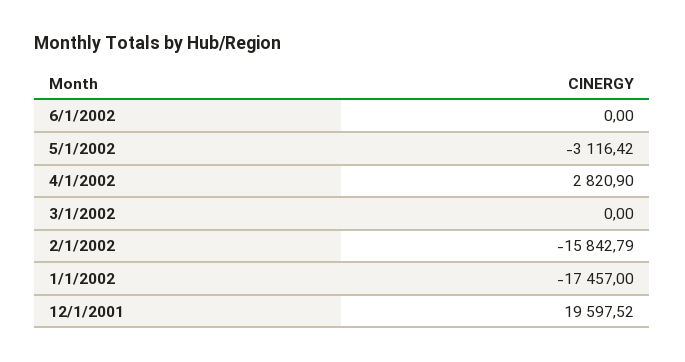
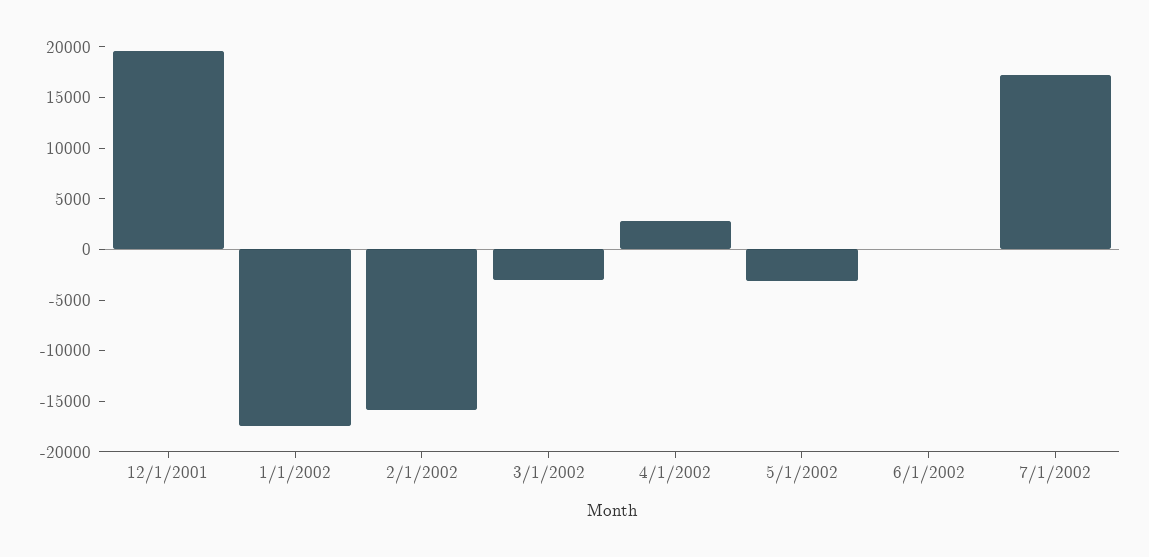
3/1/2002: 0 -> -3000
7/1/2002: none -> 17000

